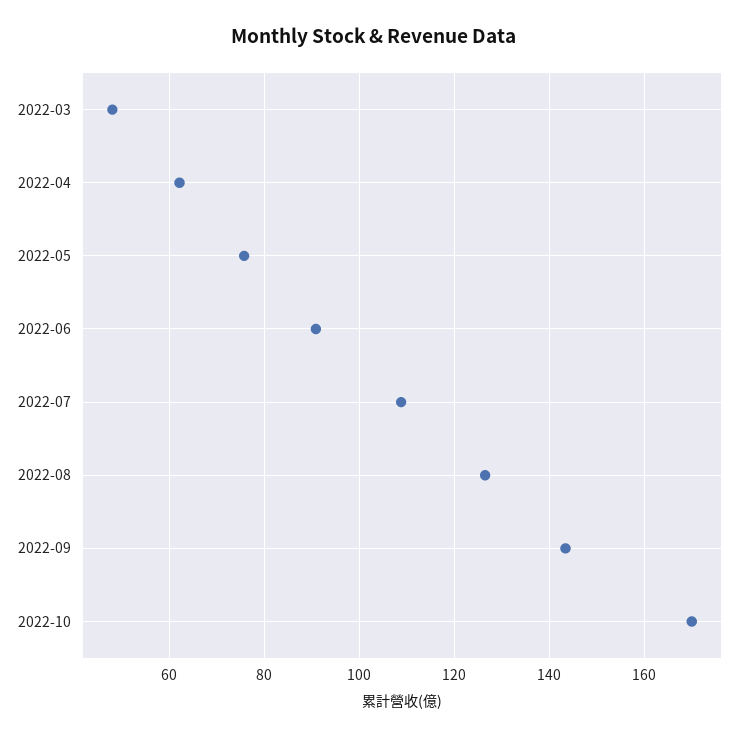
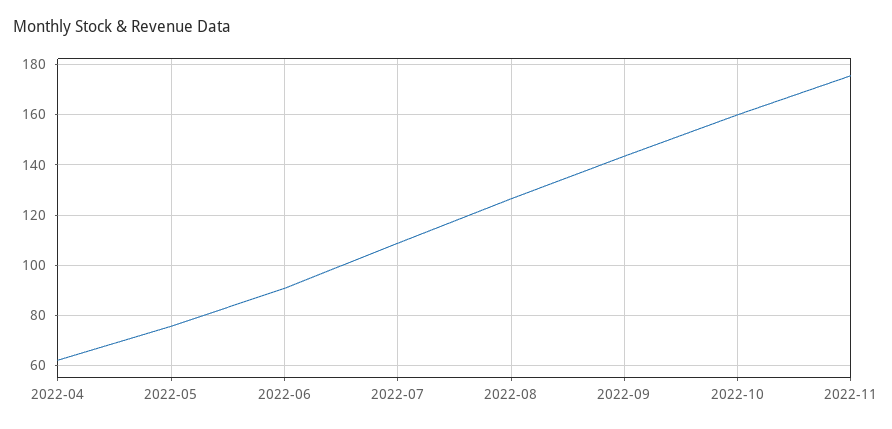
2022-03: 48 -> none
2022-10: 170 -> 160
2022-11: none -> 175

